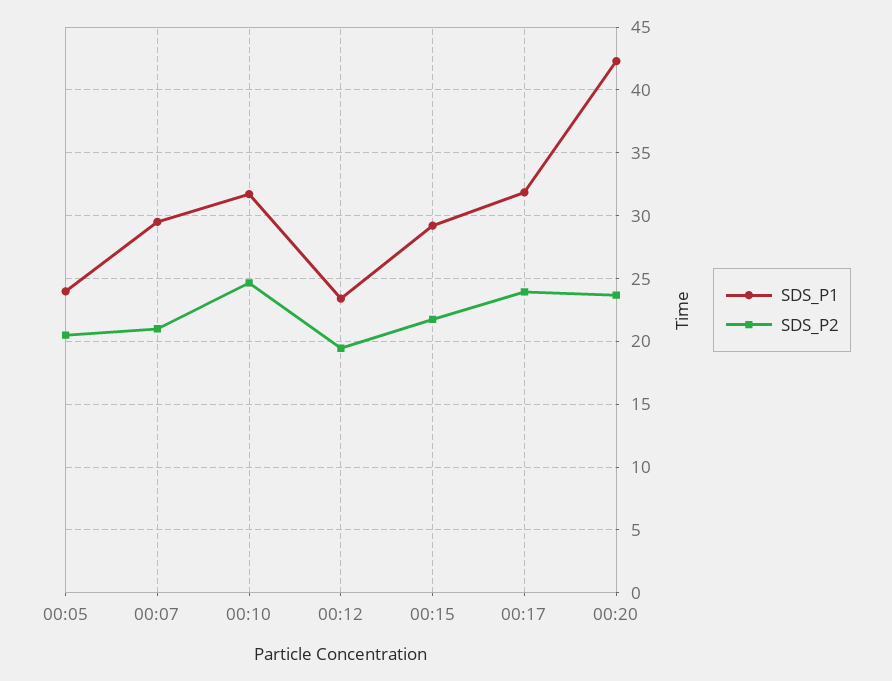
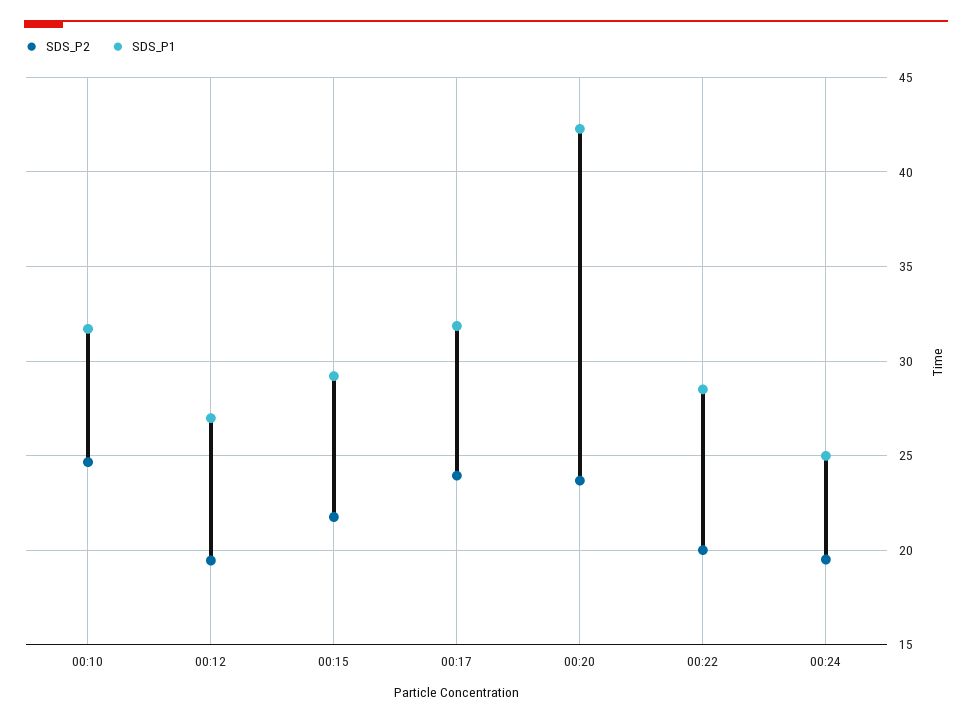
SDS_P1, 00:05: 24 -> none
SDS_P2, 00:05: 20.5 -> none
SDS_P1, 00:07: 29.5 -> none
SDS_P2, 00:07: 21 -> none
SDS_P1, 00:12: 23.5 -> 27
SDS_P2, 00:22: none -> 20
SDS_P1, 00:22: none -> 28.5
SDS_P2, 00:24: none -> 19.5
SDS_P1, 00:24: none -> 25

